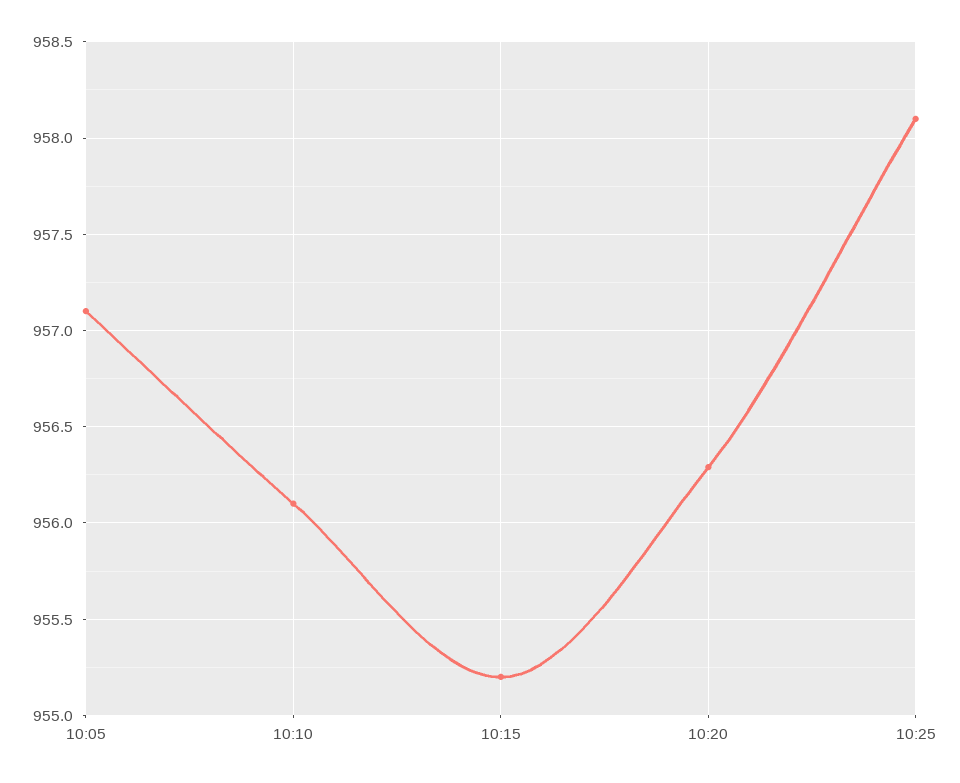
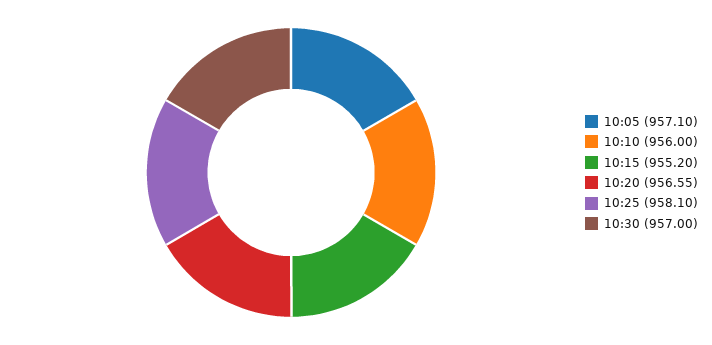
10:10: 956.1 -> 956
10:20: 956.3 -> 956.55
10:30: none -> 957

